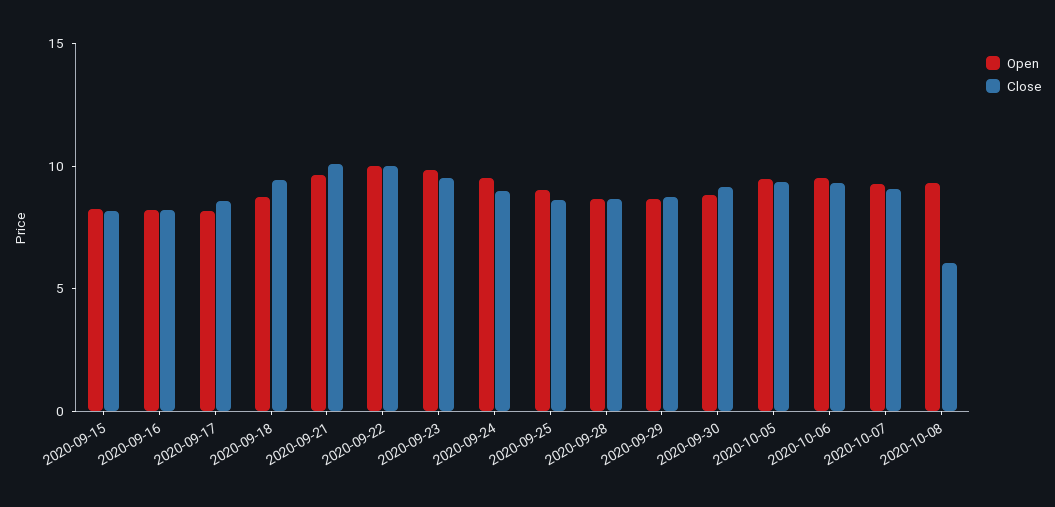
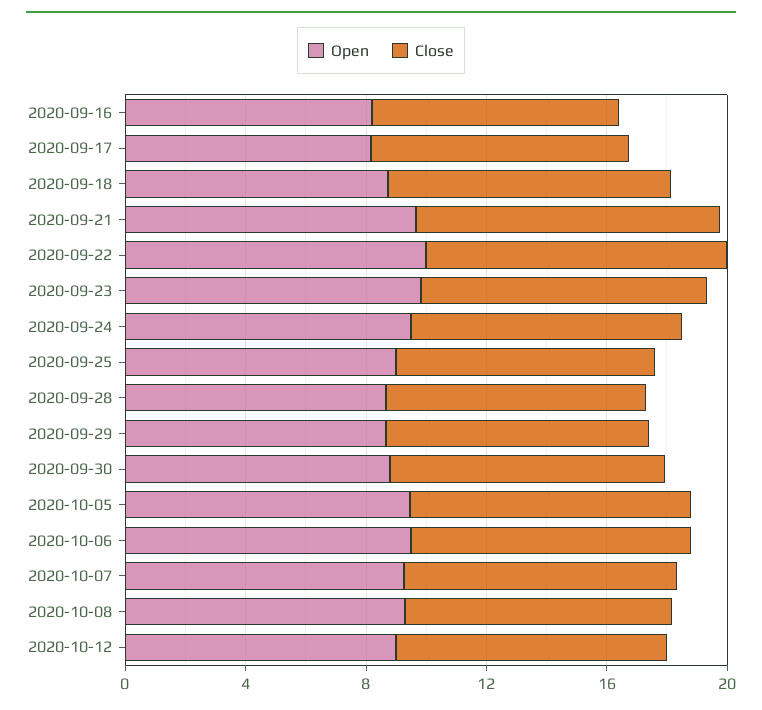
Open, 2020-09-15: 8 -> none
Close, 2020-09-15: 8 -> none
Close, 2020-10-08: 6 -> 9
Open, 2020-10-12: none -> 9
Close, 2020-10-12: none -> 9

